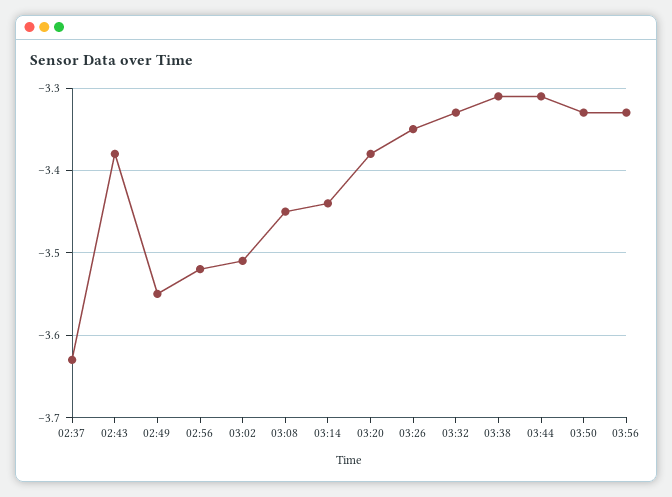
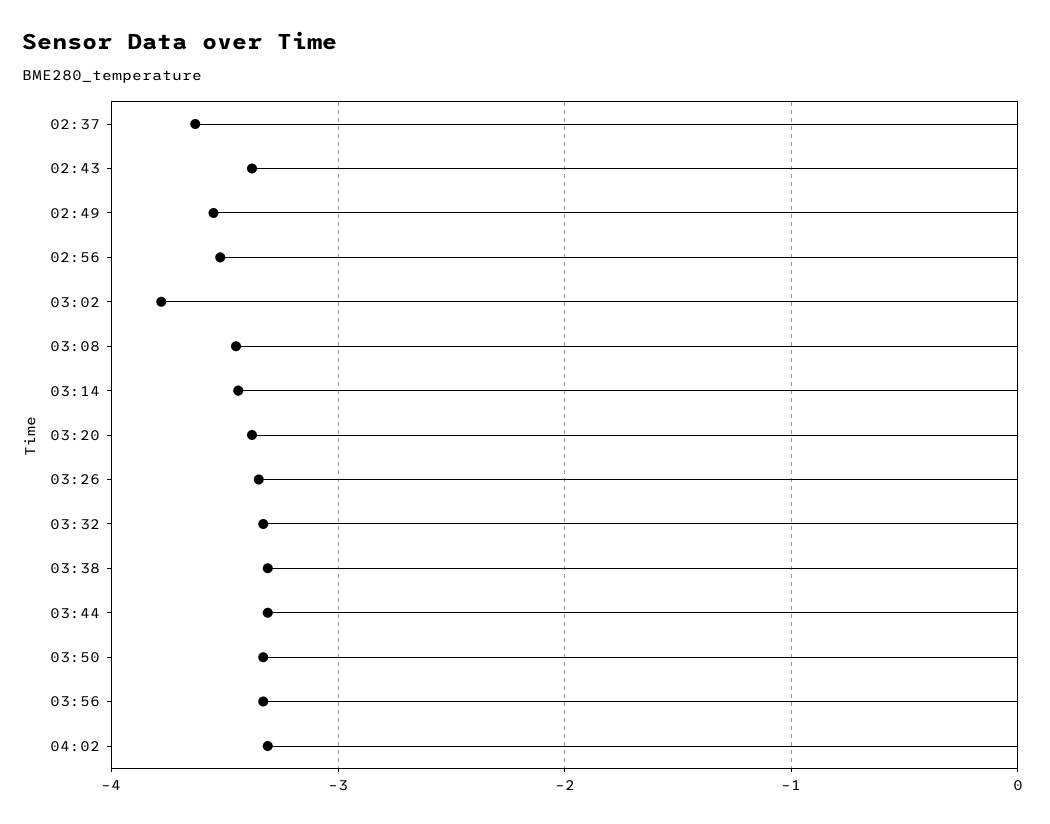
03:02: -3.51 -> -3.8
04:02: none -> -3.3

